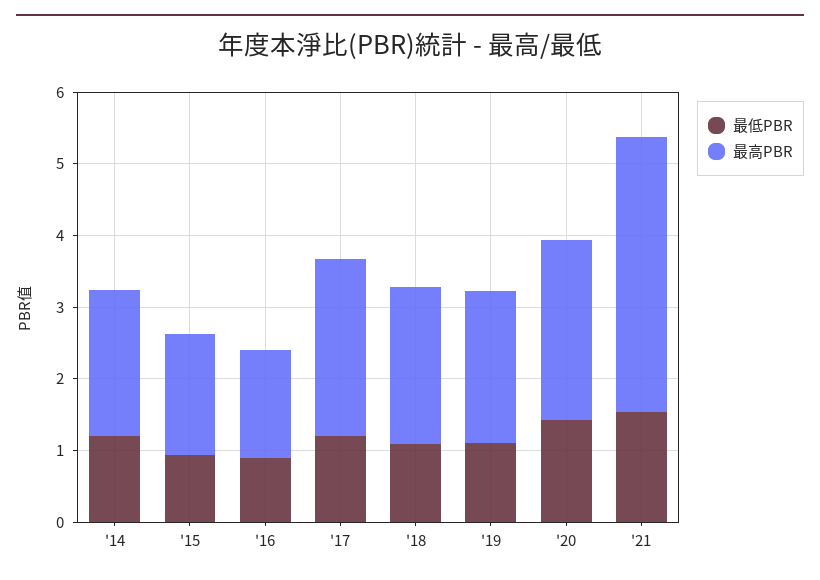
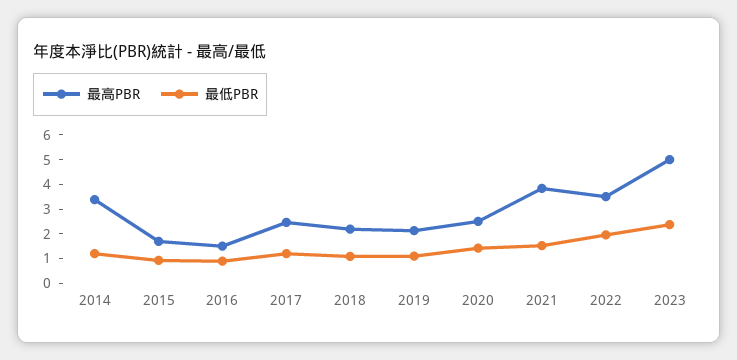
最高PBR, '14: 2 -> 3.5
最高PBR, 2022: none -> 3.5
最低PBR, 2022: none -> 2
最高PBR, 2023: none -> 5
最低PBR, 2023: none -> 2.5

